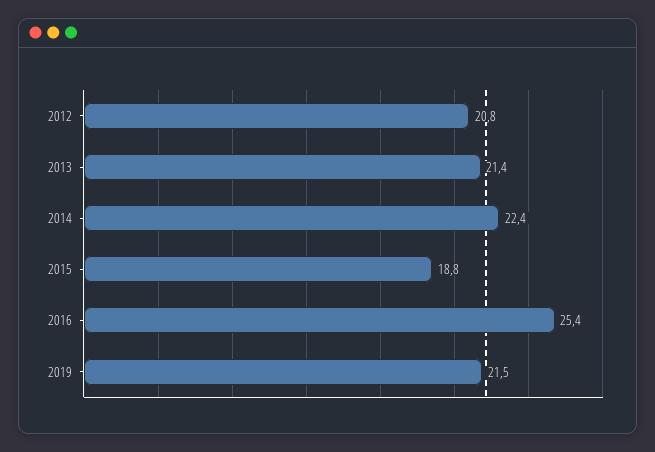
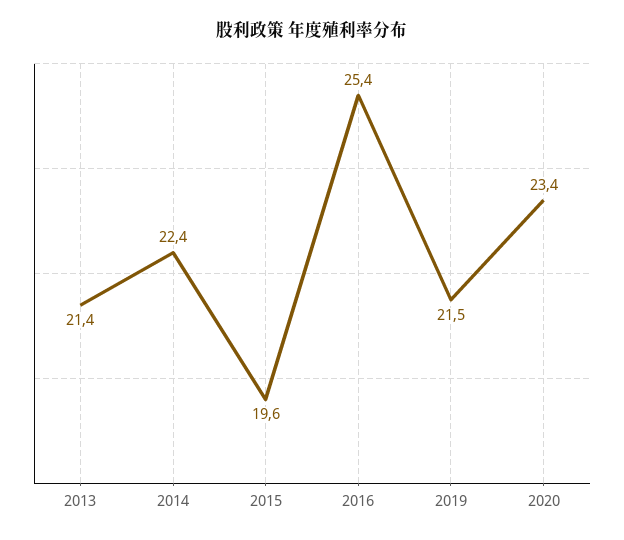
2012: 20.8 -> none
2015: 18.8 -> 19.6
2020: none -> 23.4

